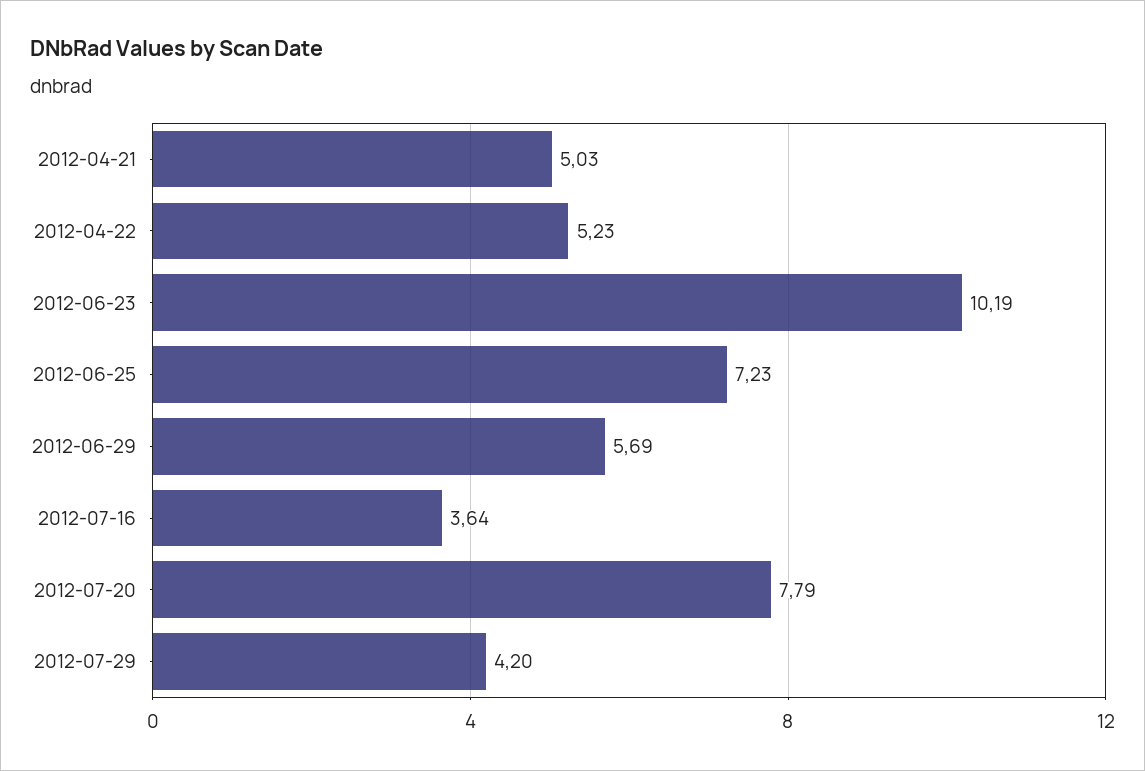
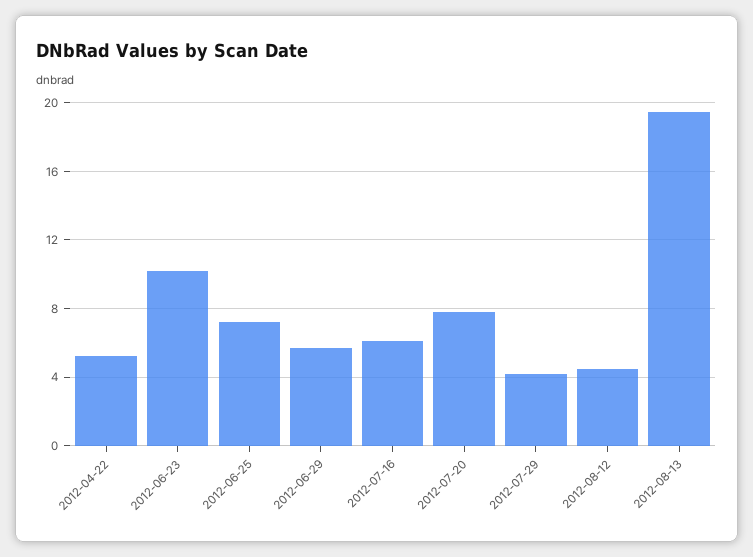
2012-04-21: 5.03 -> none
2012-07-16: 3.64 -> 6
2012-08-12: none -> 4.5
2012-08-13: none -> 19.5

